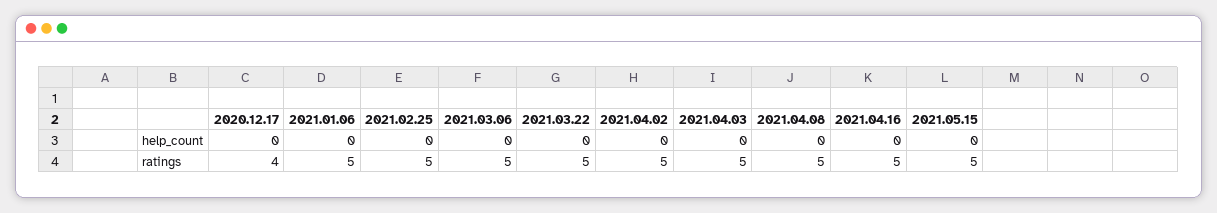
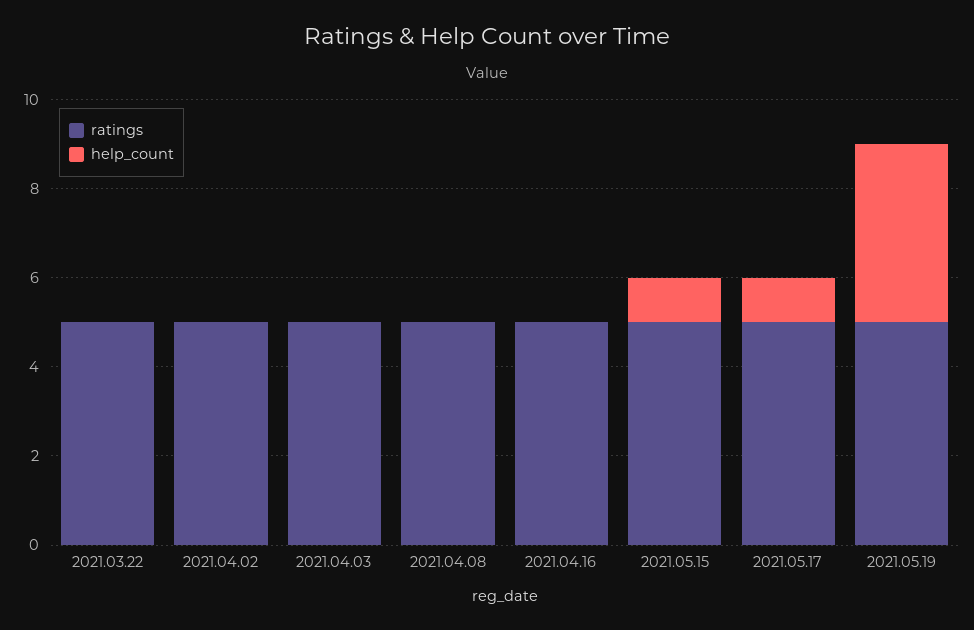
help_count, 2020.12.17: 0 -> none
help_count, 2021.01.06: 0 -> none
help_count, 2021.02.25: 0 -> none
help_count, 2021.03.06: 0 -> none
help_count, 2021.05.15: 0 -> 1
ratings, 2020.12.17: 4 -> none
ratings, 2021.01.06: 5 -> none
ratings, 2021.02.25: 5 -> none
ratings, 2021.03.06: 5 -> none
ratings, 2021.05.17: none -> 5
help_count, 2021.05.17: none -> 1
ratings, 2021.05.19: none -> 5
help_count, 2021.05.19: none -> 4

